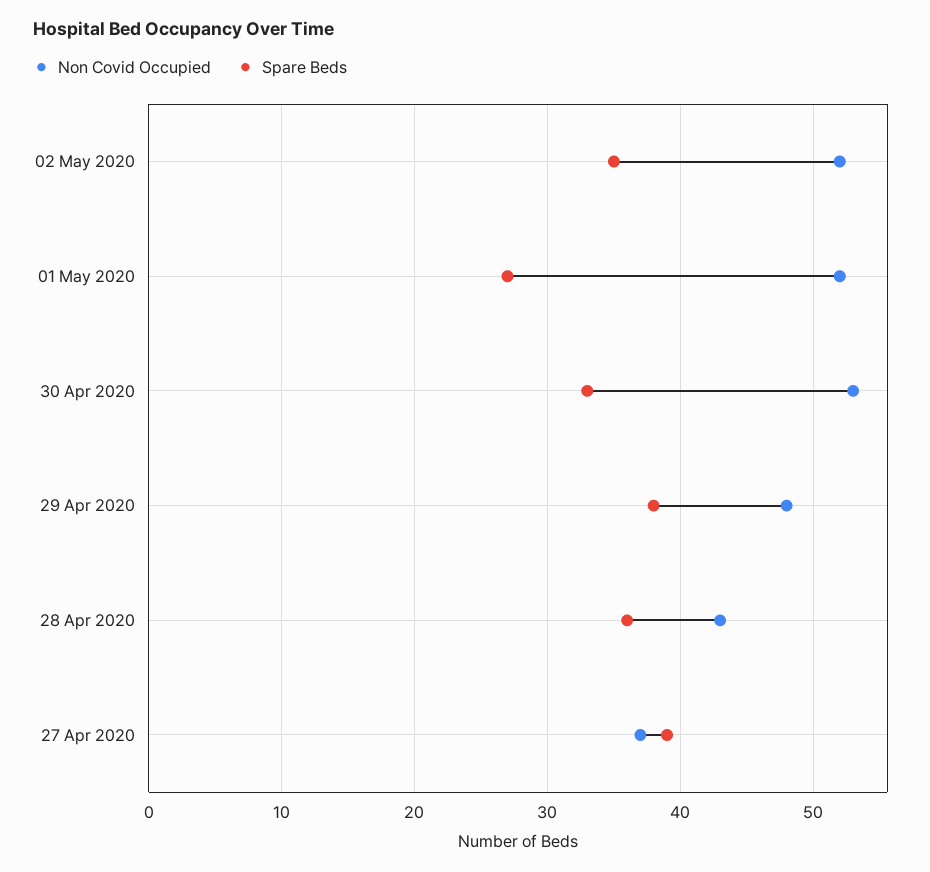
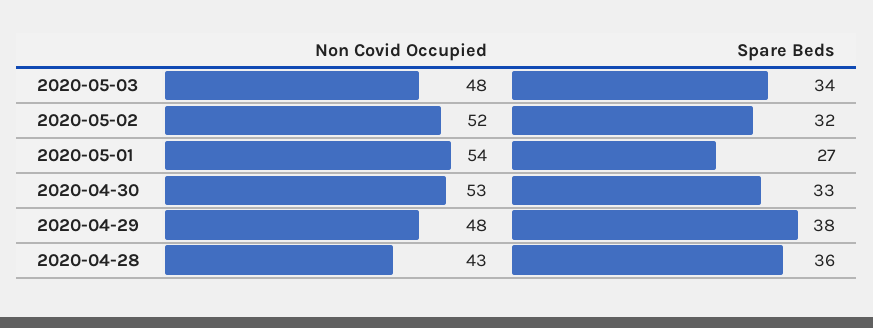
Spare Beds, 02 May 2020: 35 -> 32
Non Covid Occupied, 01 May 2020: 52 -> 54
Non Covid Occupied, 27 Apr 2020: 37 -> none
Spare Beds, 27 Apr 2020: 39 -> none
Non Covid Occupied, 2020-05-03: none -> 48
Spare Beds, 2020-05-03: none -> 34

